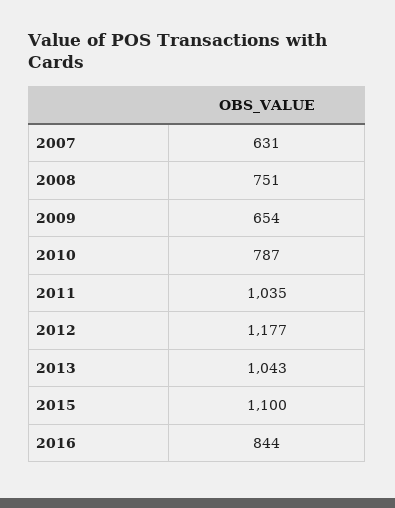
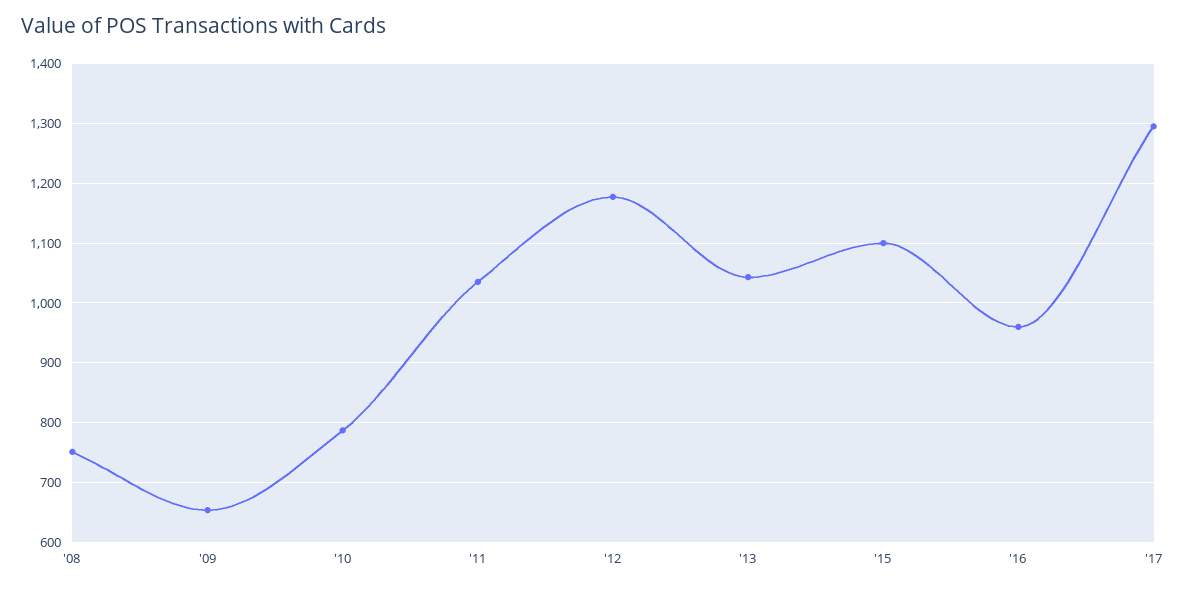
2007: 631 -> none
2016: 844 -> 960
'17: none -> 1300

